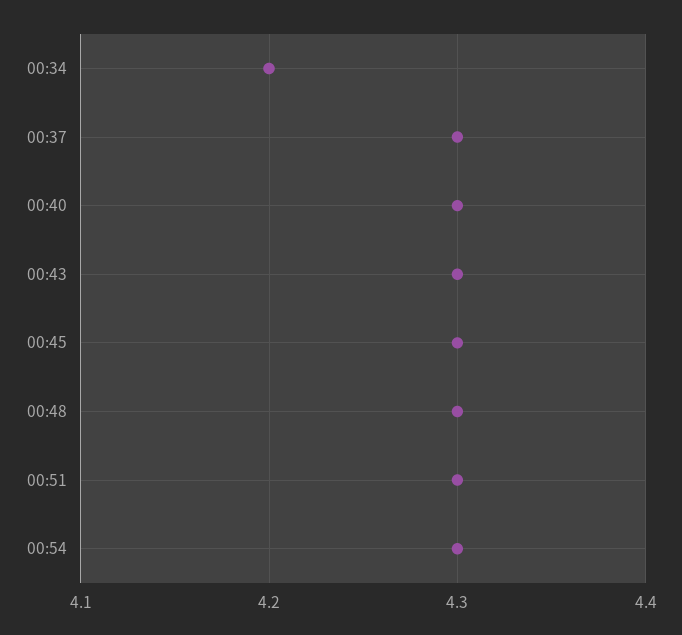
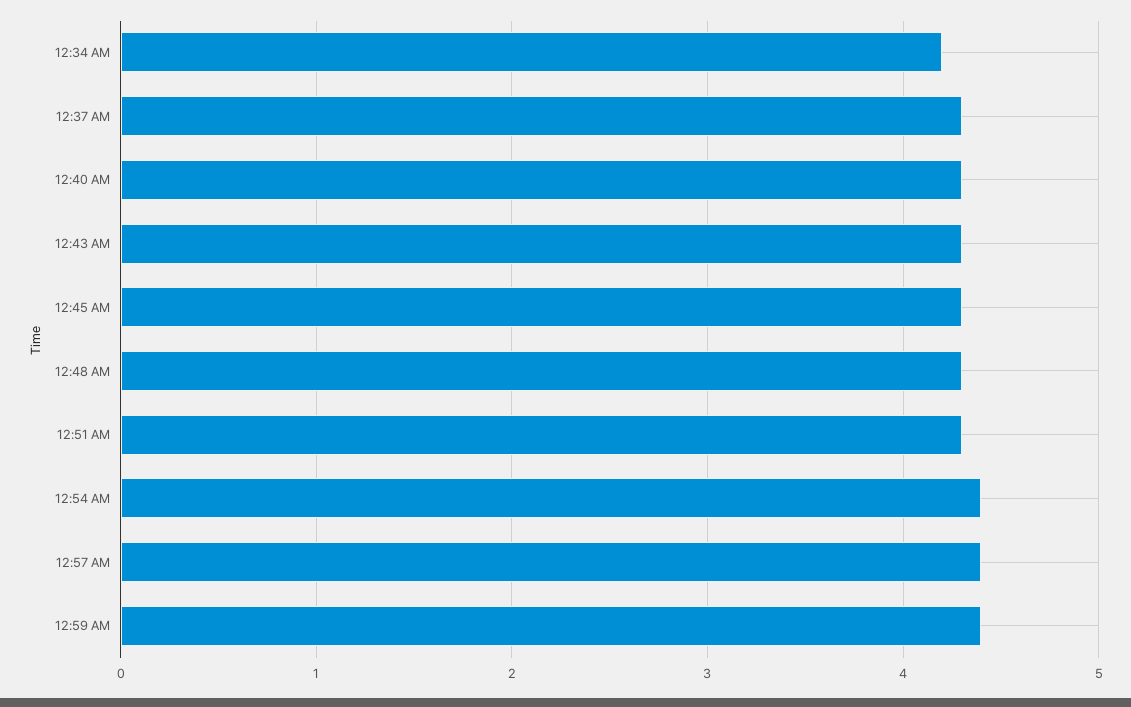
00:54: 4.3 -> 4.4
12:57 AM: none -> 4.4
12:59 AM: none -> 4.4

